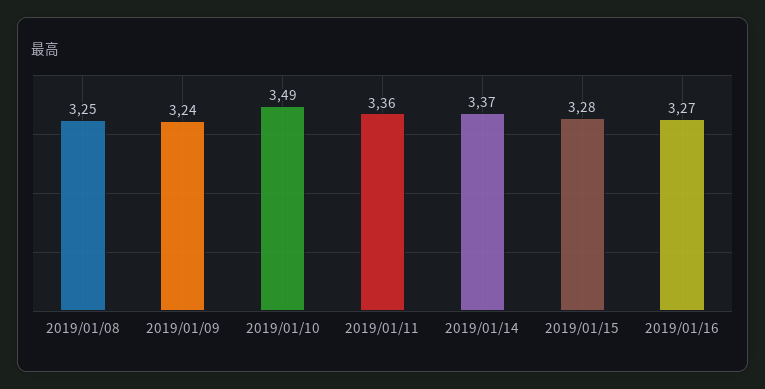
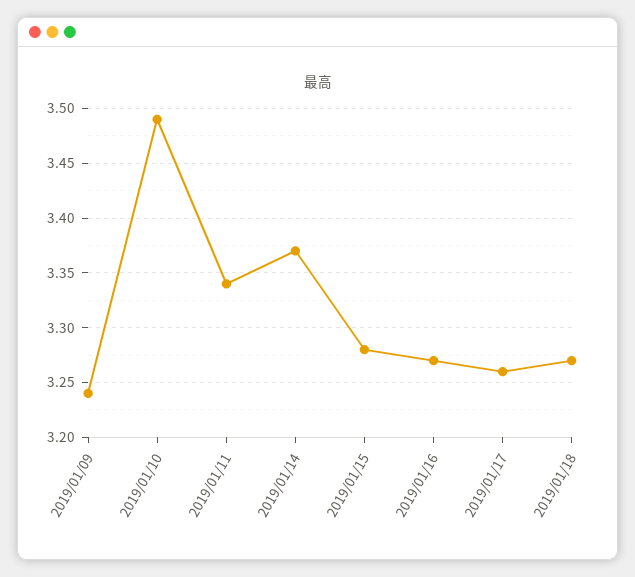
2019/01/08: 3.25 -> none
2019/01/11: 3.36 -> 3.34
2019/01/17: none -> 3.26
2019/01/18: none -> 3.27

